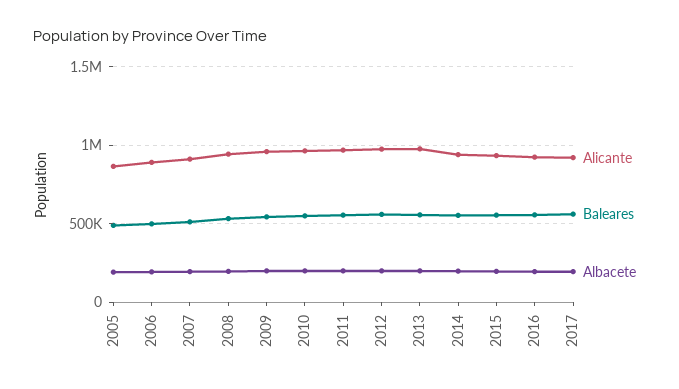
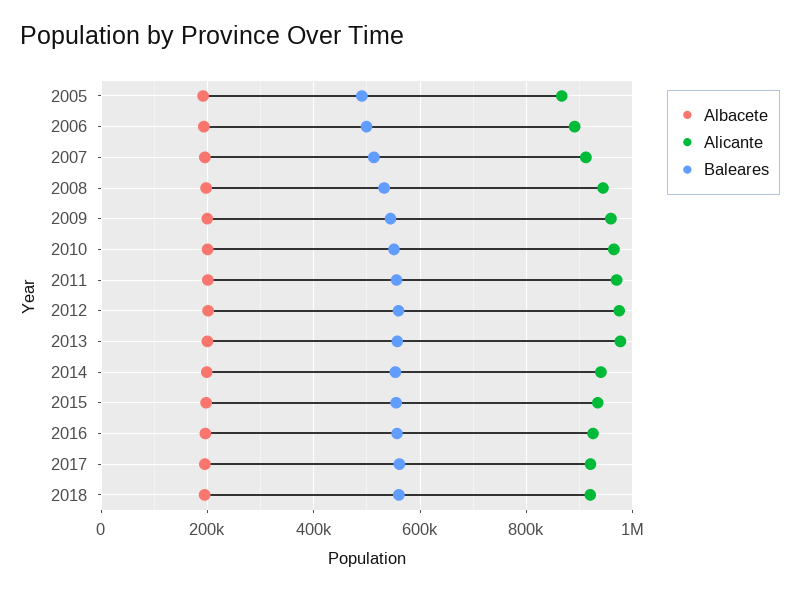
Albacete, 2018: none -> 200000
Alicante, 2018: none -> 920000
Baleares, 2018: none -> 560000

